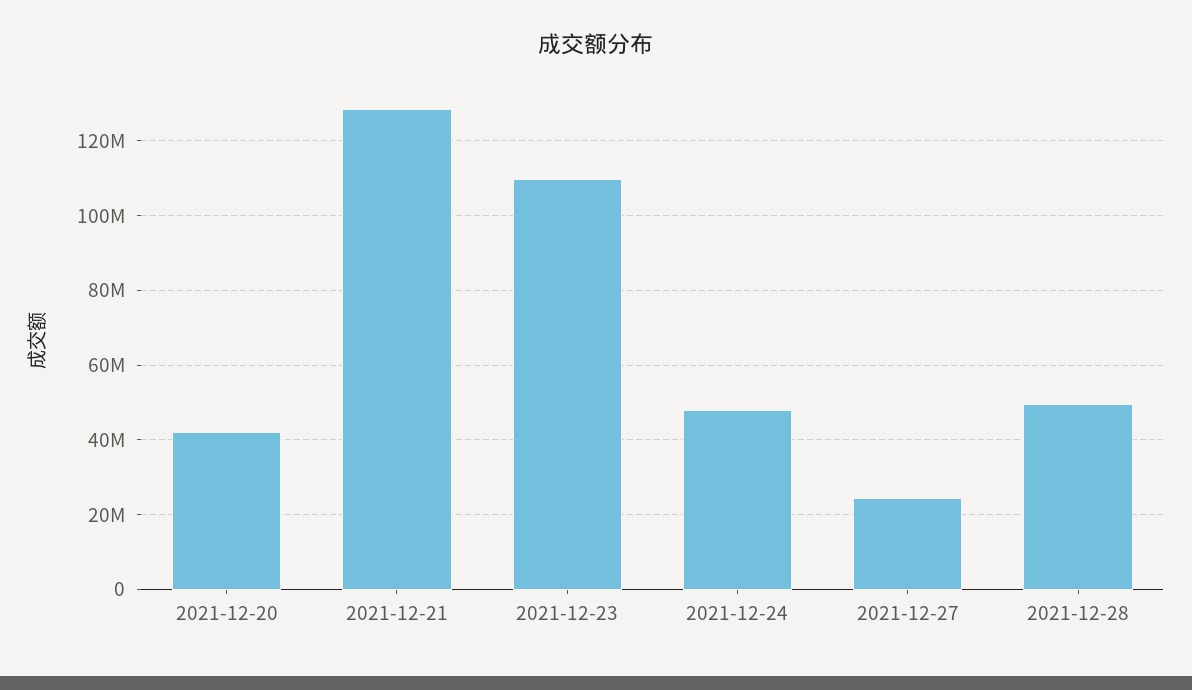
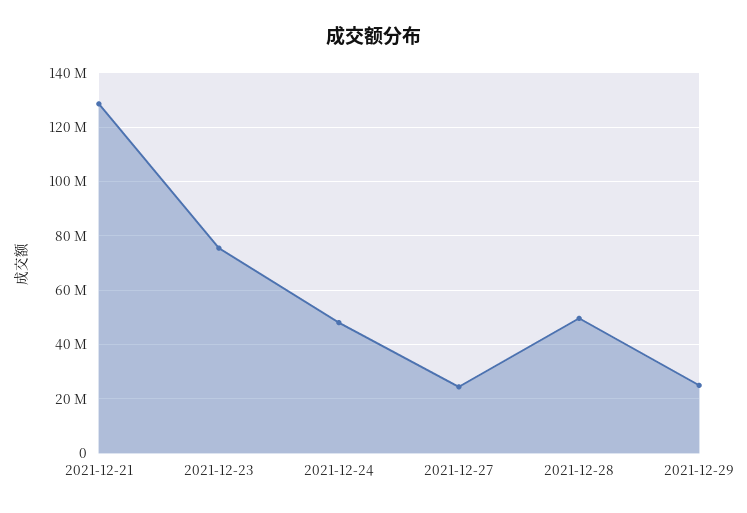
2021-12-20: 42000000 -> none
2021-12-23: 110000000 -> 75000000
2021-12-29: none -> 25000000

